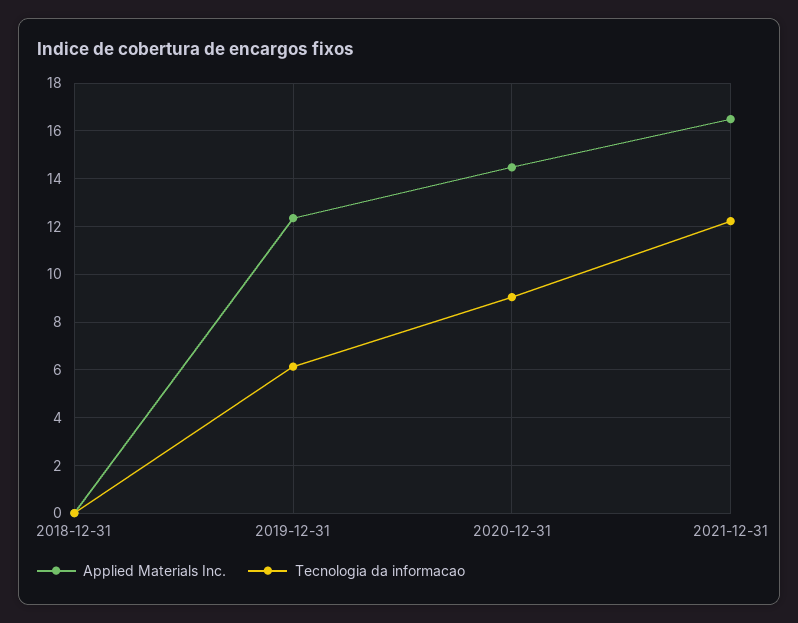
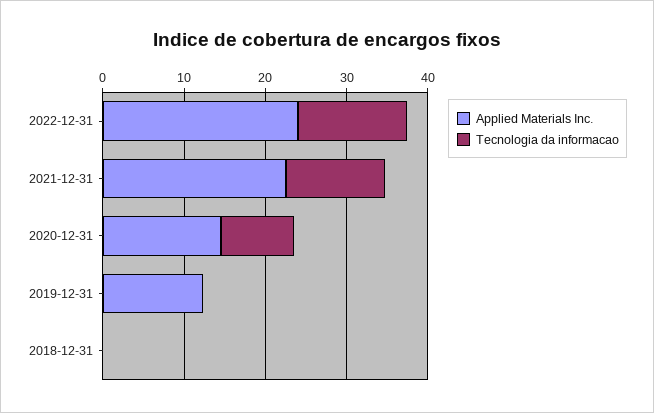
Tecnologia da informacao, 2019-12-31: 6 -> 0
Applied Materials Inc., 2021-12-31: 16.5 -> 22
Applied Materials Inc., 2022-12-31: none -> 24
Tecnologia da informacao, 2022-12-31: none -> 14

